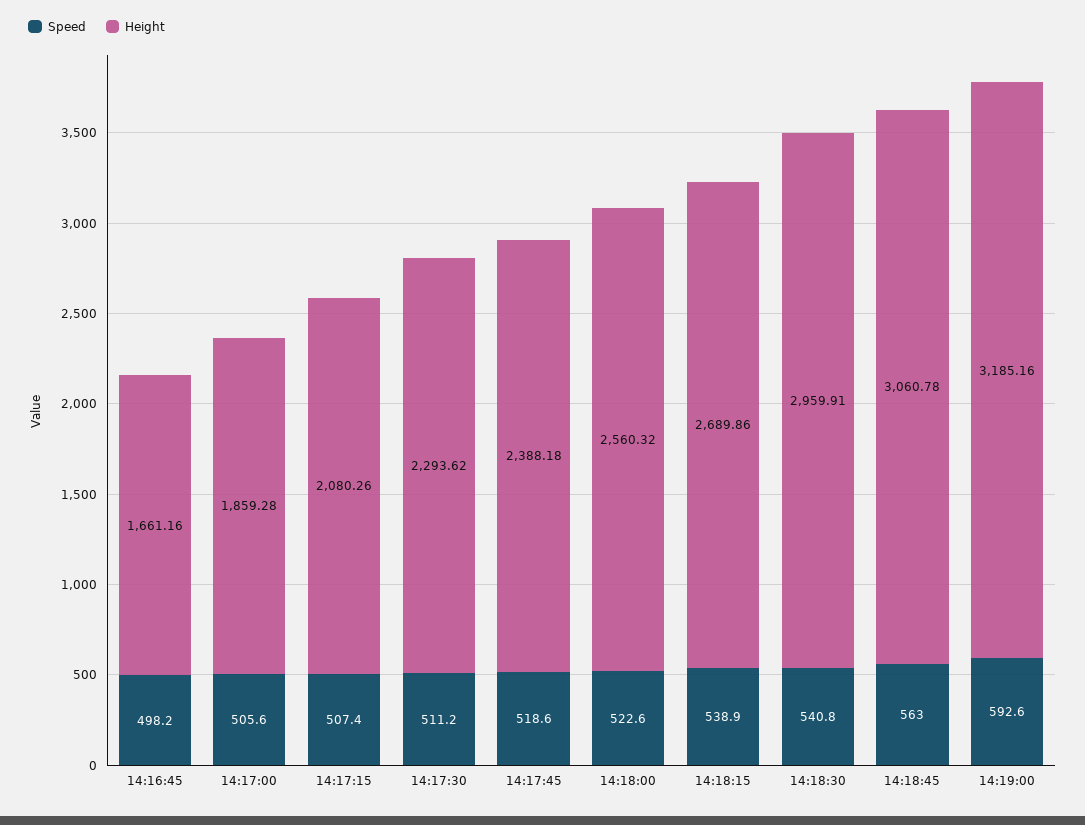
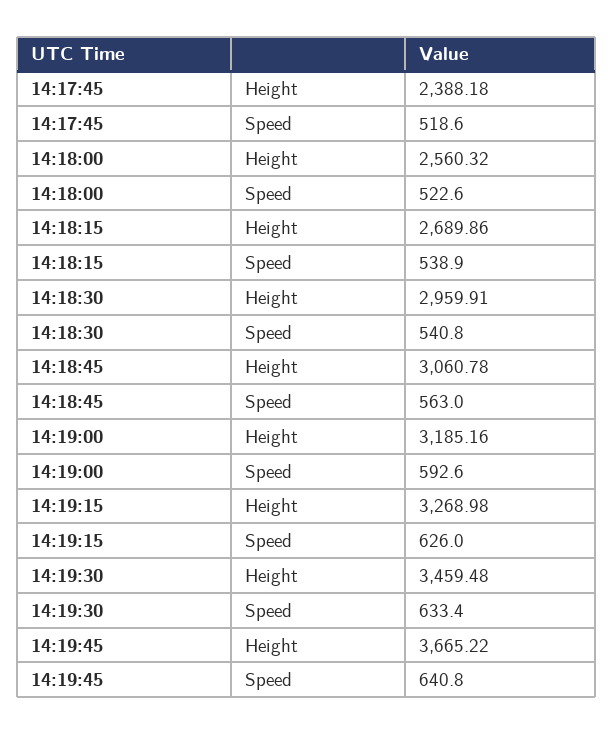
Speed, 14:16:45: 498.2 -> none
Height, 14:16:45: 1661.16 -> none
Speed, 14:17:00: 505.6 -> none
Height, 14:17:00: 1859.28 -> none
Speed, 14:17:15: 507.4 -> none
Height, 14:17:15: 2080.26 -> none
Speed, 14:17:30: 511.2 -> none
Height, 14:17:30: 2293.62 -> none
Height, 14:19:15: none -> 3268.98
Speed, 14:19:15: none -> 626
Height, 14:19:30: none -> 3459.48
Speed, 14:19:30: none -> 633.4
Height, 14:19:45: none -> 3665.22
Speed, 14:19:45: none -> 640.8

